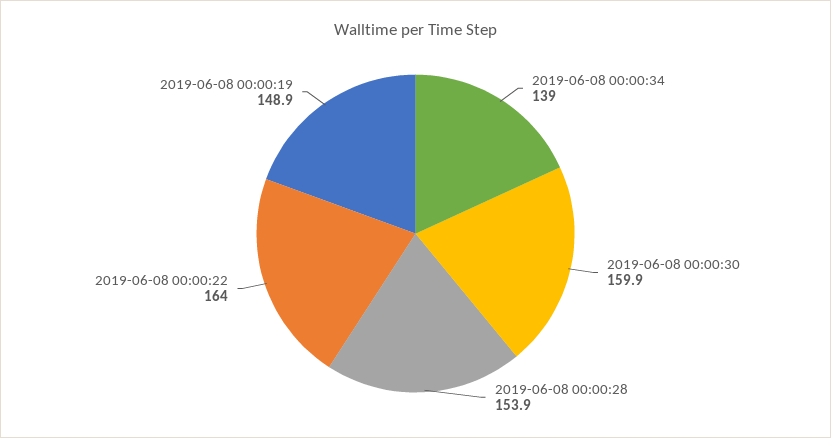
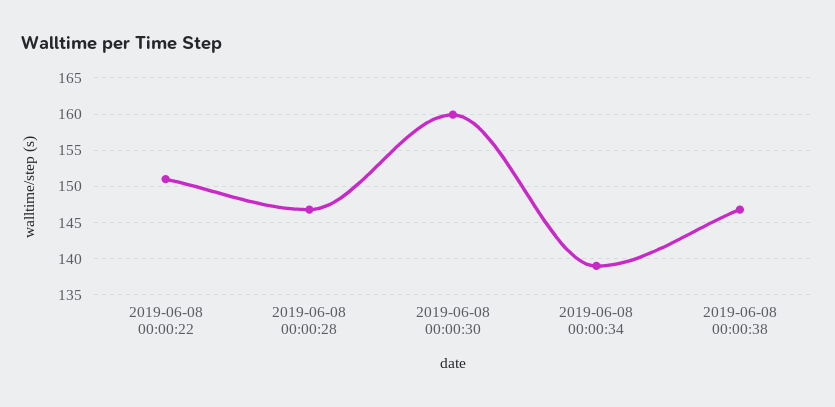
2019-06-08 00:00:28: 153.9 -> 147
2019-06-08 00:00:22: 164 -> 151
2019-06-08 00:00:19: 148.9 -> none
2019-06-08 00:00:38: none -> 147

